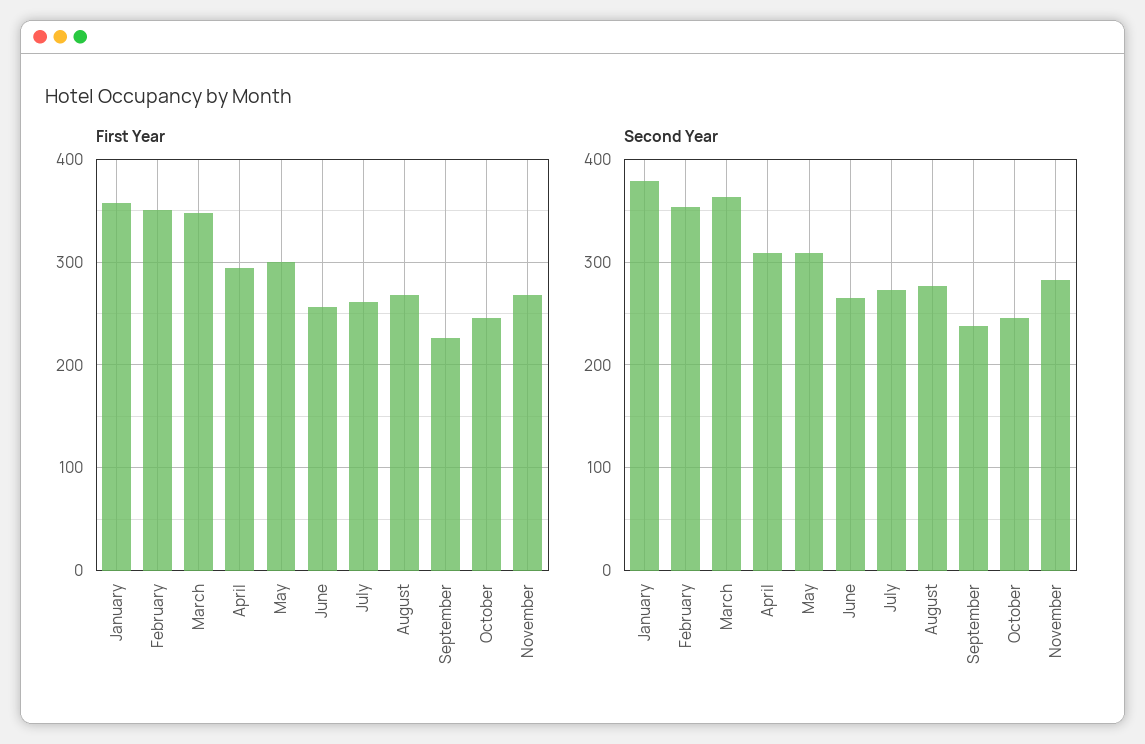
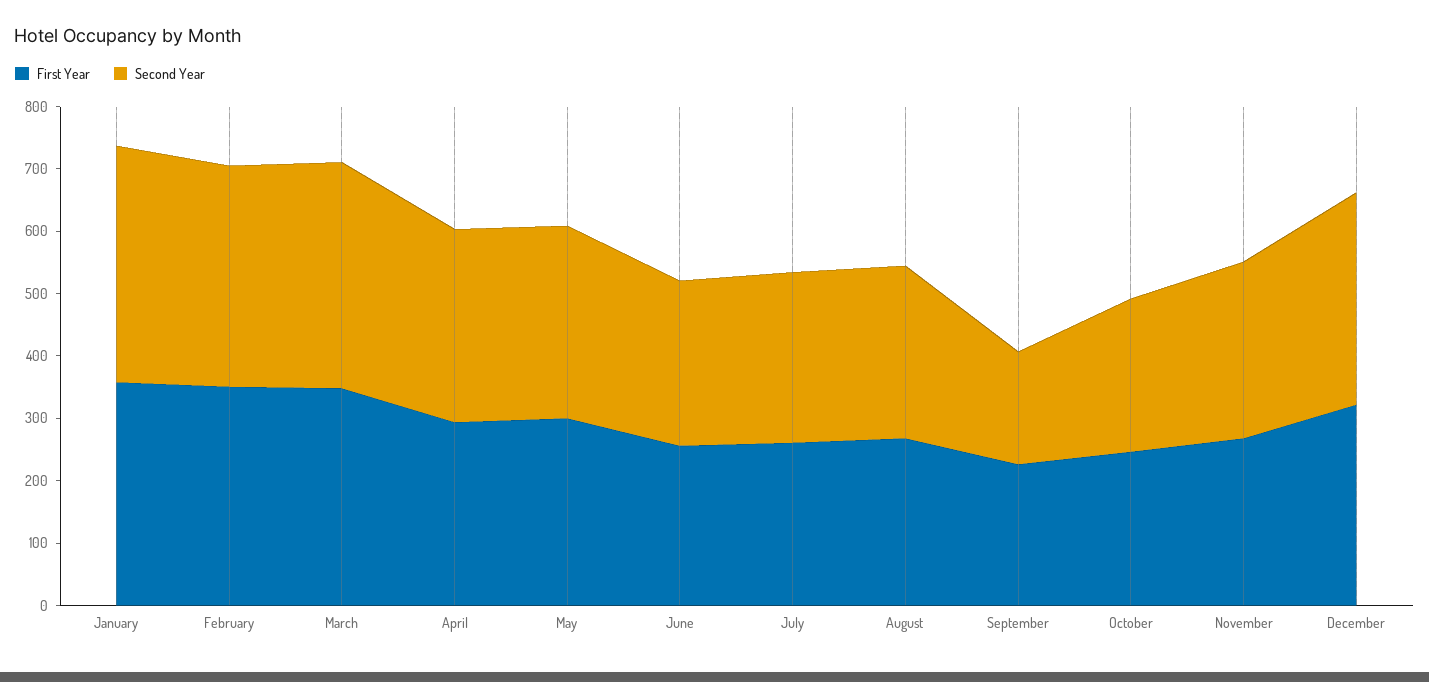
Second Year, September: 240 -> 180
First Year, December: none -> 320
Second Year, December: none -> 340

